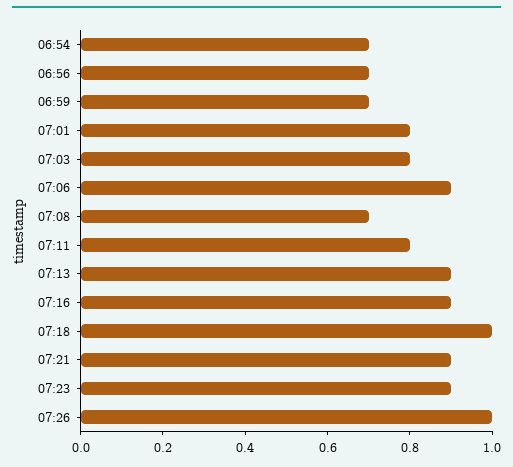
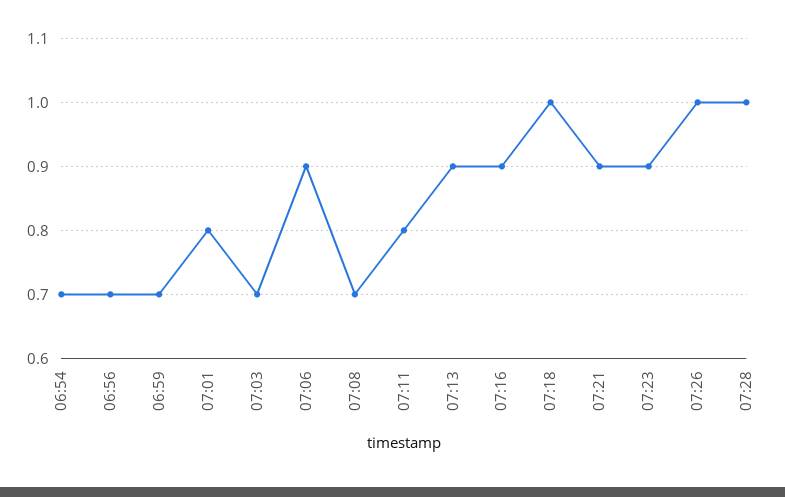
07:03: 0.8 -> 0.7
07:28: none -> 1

